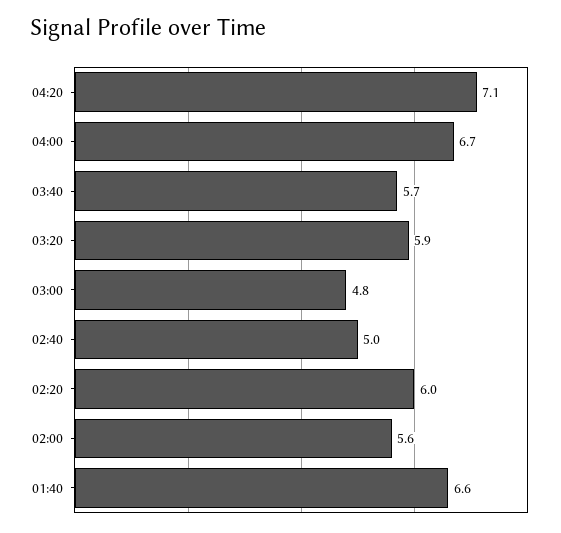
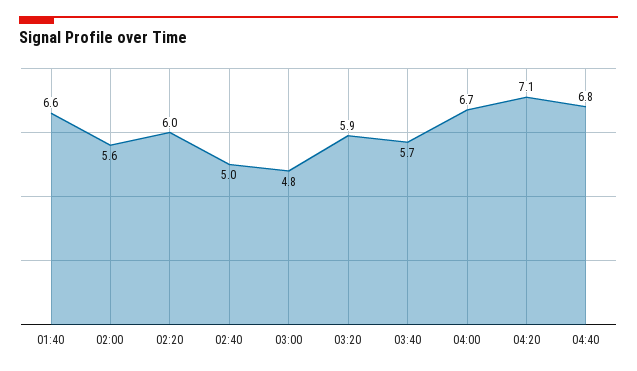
04:40: none -> 6.8

